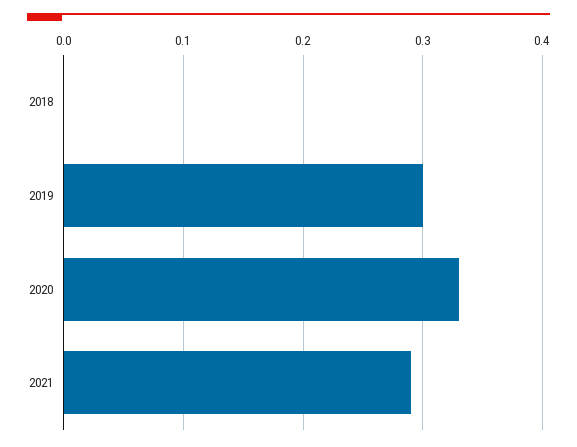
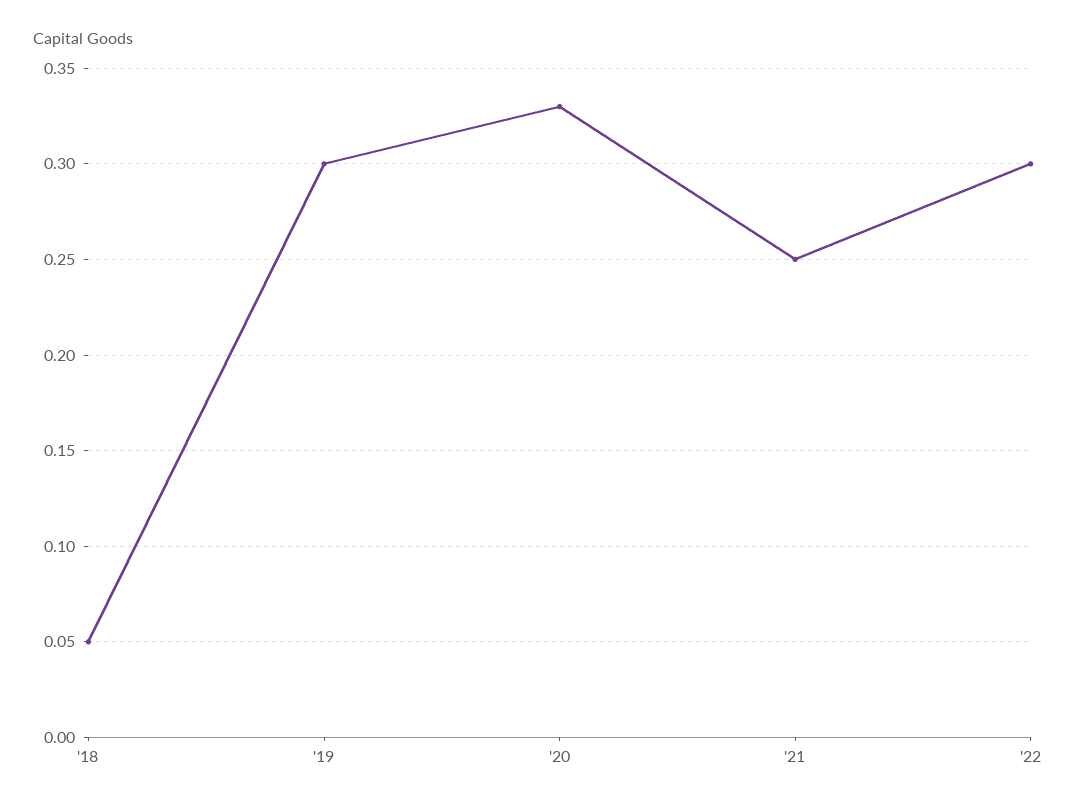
2018: 0 -> 0.05
2021: 0.29 -> 0.25
'22: none -> 0.3

